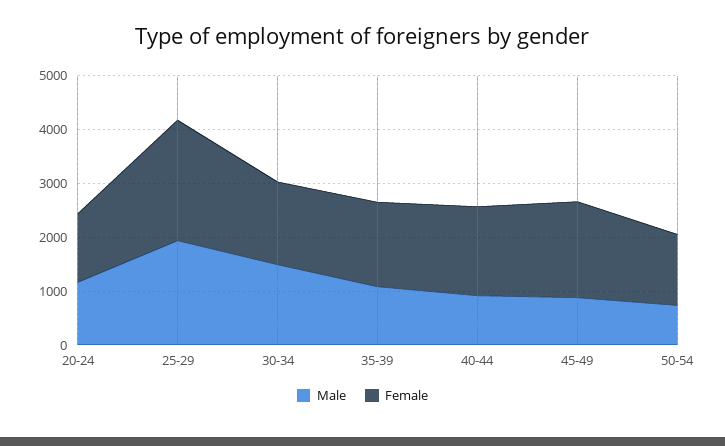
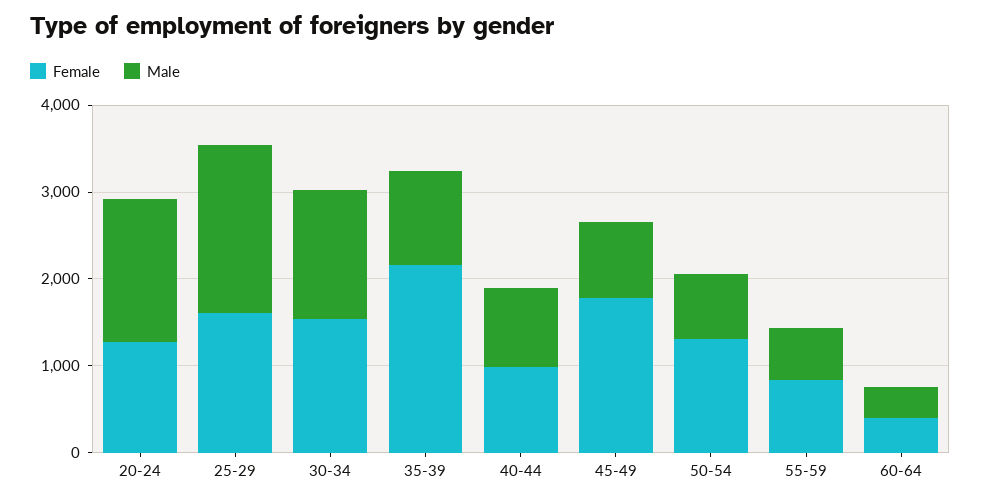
Male, 20-24: 1200 -> 1600
Female, 25-29: 2200 -> 1600
Female, 35-39: 1600 -> 2200
Female, 40-44: 1600 -> 1000
Female, 55-59: none -> 800
Male, 55-59: none -> 600
Female, 60-64: none -> 400
Male, 60-64: none -> 400

